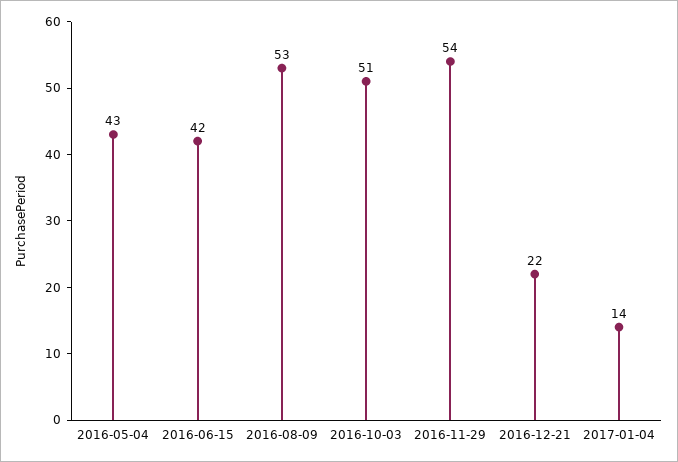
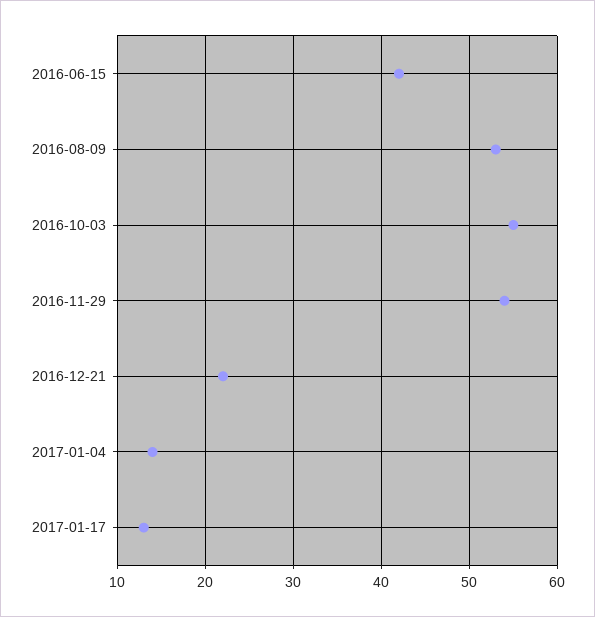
2016-05-04: 43 -> none
2016-10-03: 51 -> 55
2017-01-17: none -> 13

